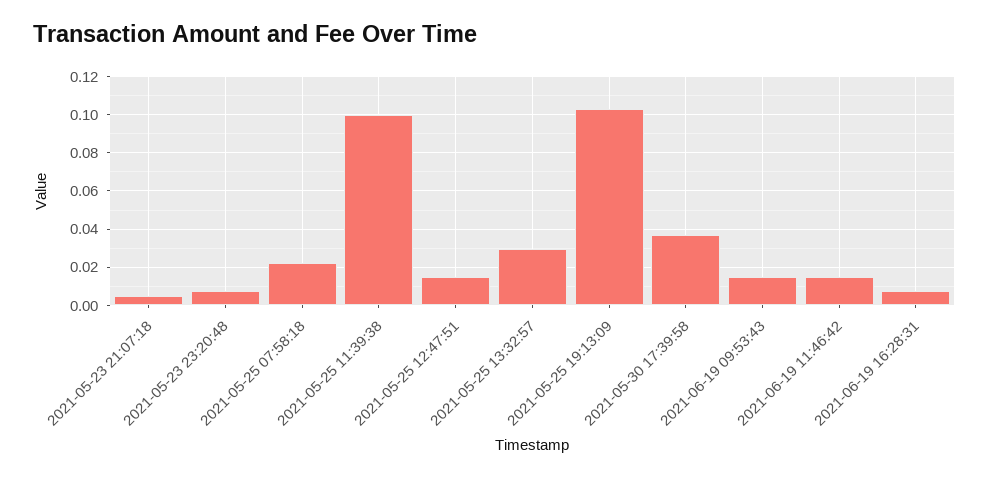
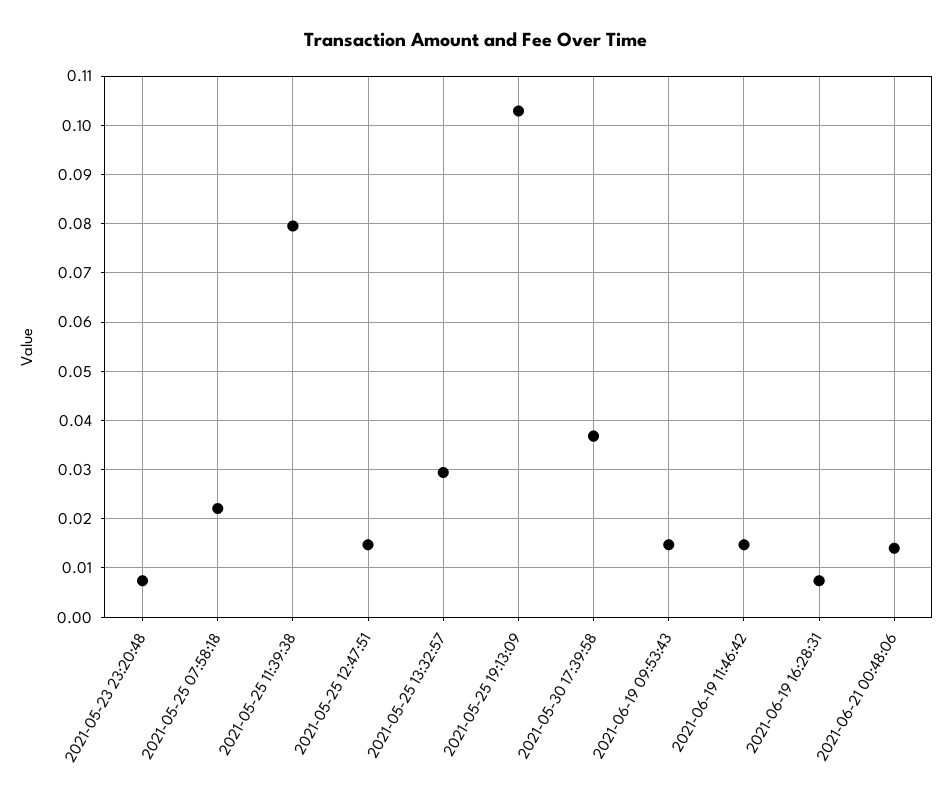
2021-05-23 21:07:18: 0.005 -> none
2021-05-25 11:39:38: 0.1 -> 0.08
2021-06-21 00:48:06: none -> 0.014

